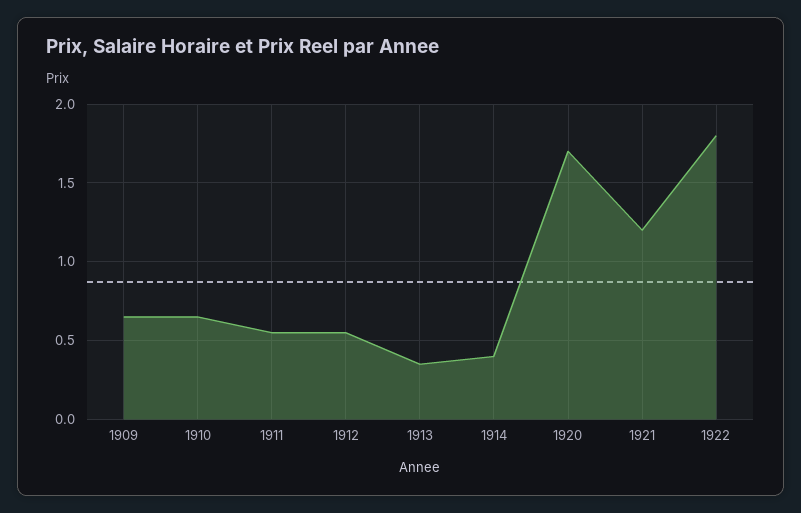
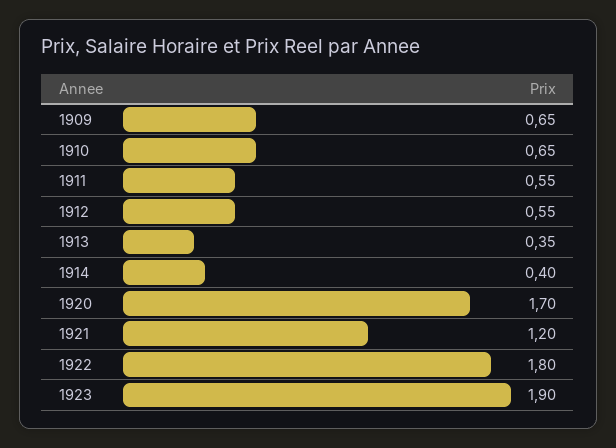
1923: none -> 1.9

